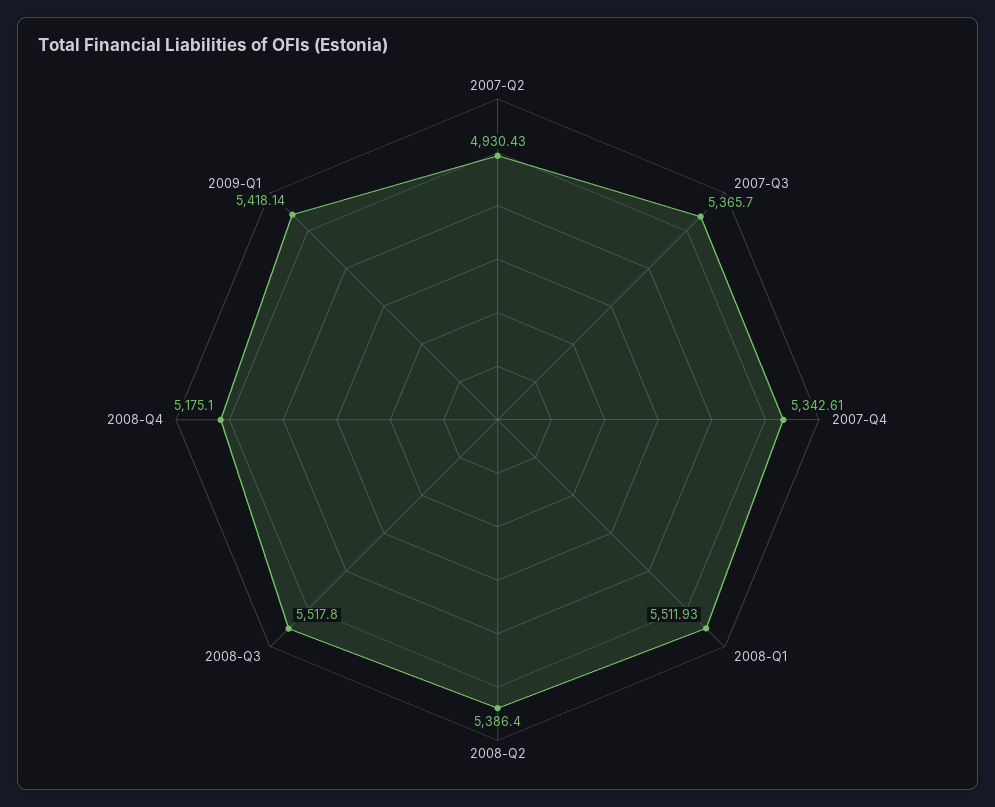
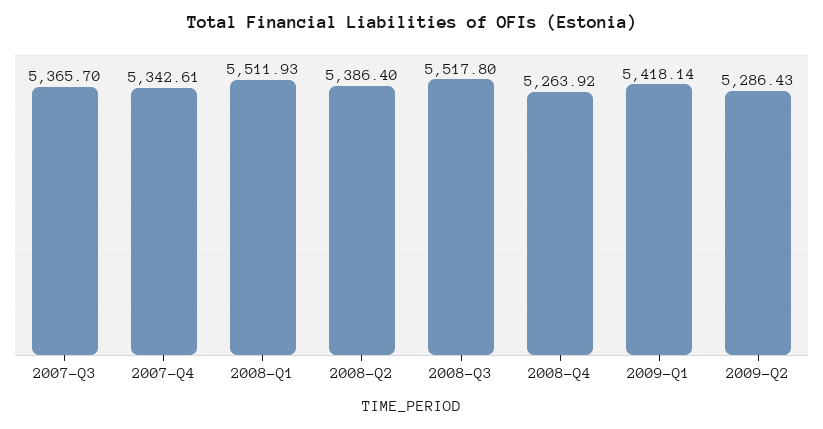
2007-Q2: 4930.43 -> none
2008-Q4: 5175.1 -> 5263.92
2009-Q2: none -> 5286.43

